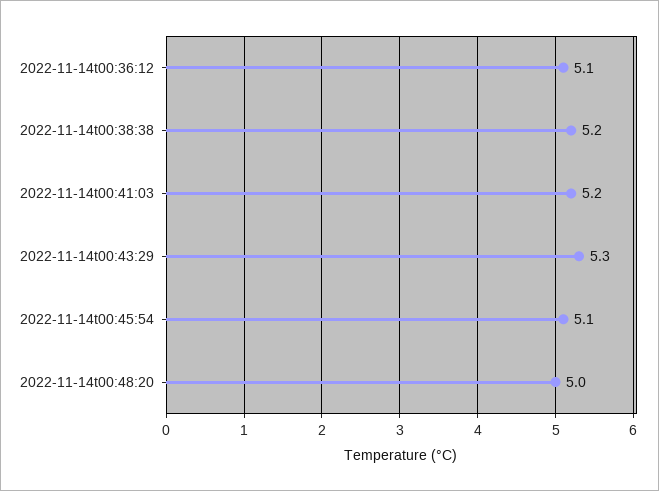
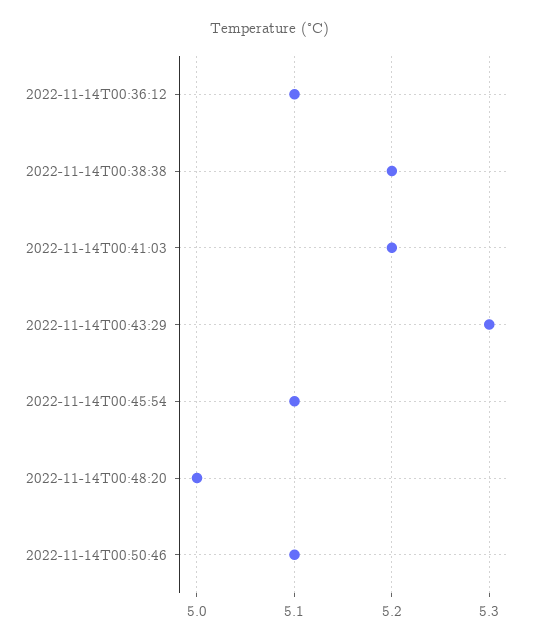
2022-11-14T00:50:46: none -> 5.1

